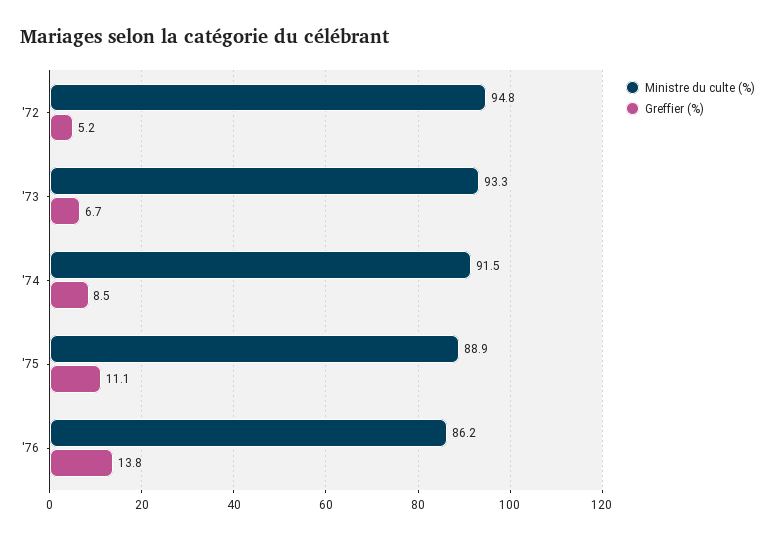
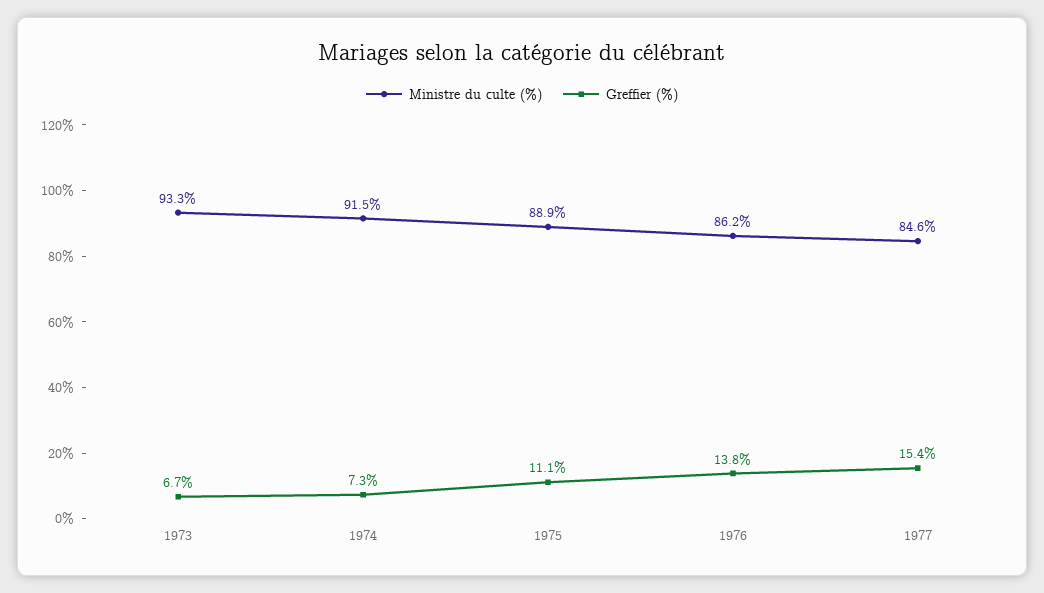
Ministre du culte (%), '72: 94.8 -> none
Greffier (%), '72: 5.2 -> none
Greffier (%), '74: 8.5 -> 7.3
Ministre du culte (%), 1977: none -> 84.6
Greffier (%), 1977: none -> 15.4

